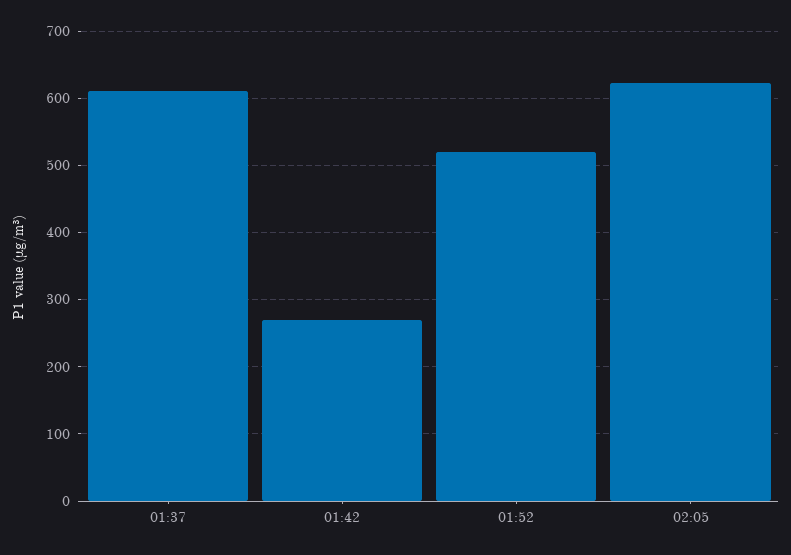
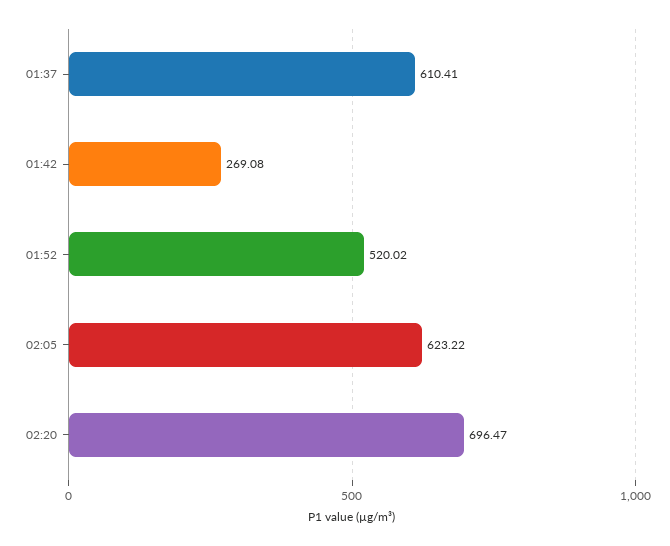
02:20: none -> 696.47

